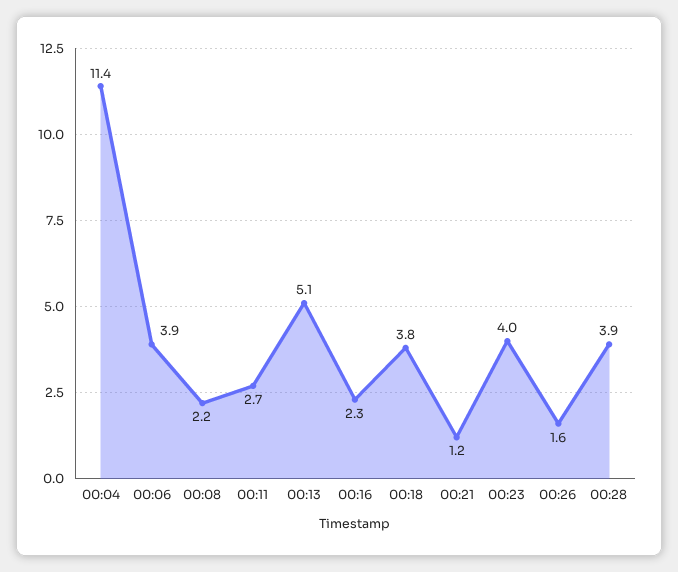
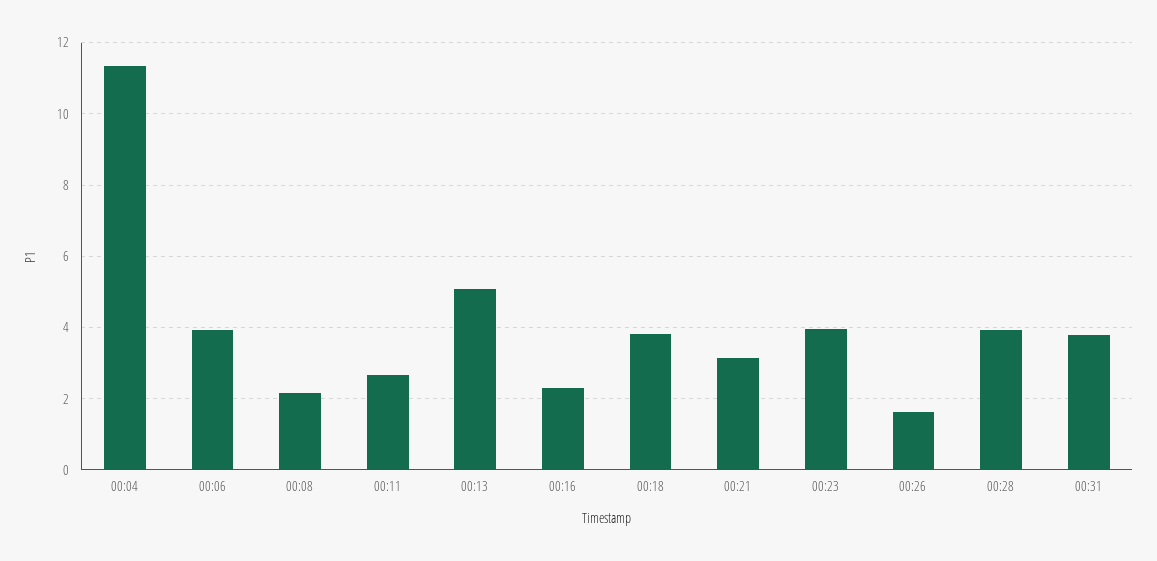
00:21: 1.2 -> 3.2
00:31: none -> 3.8

